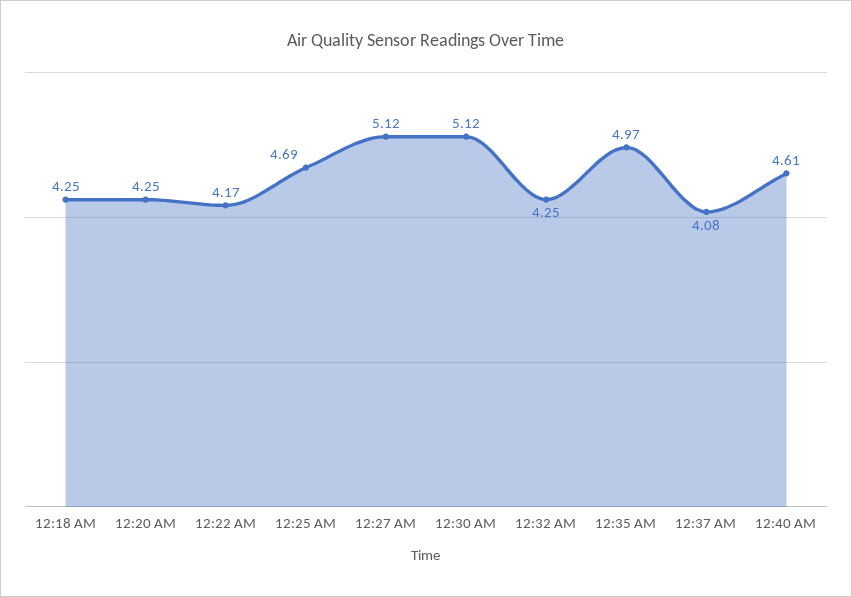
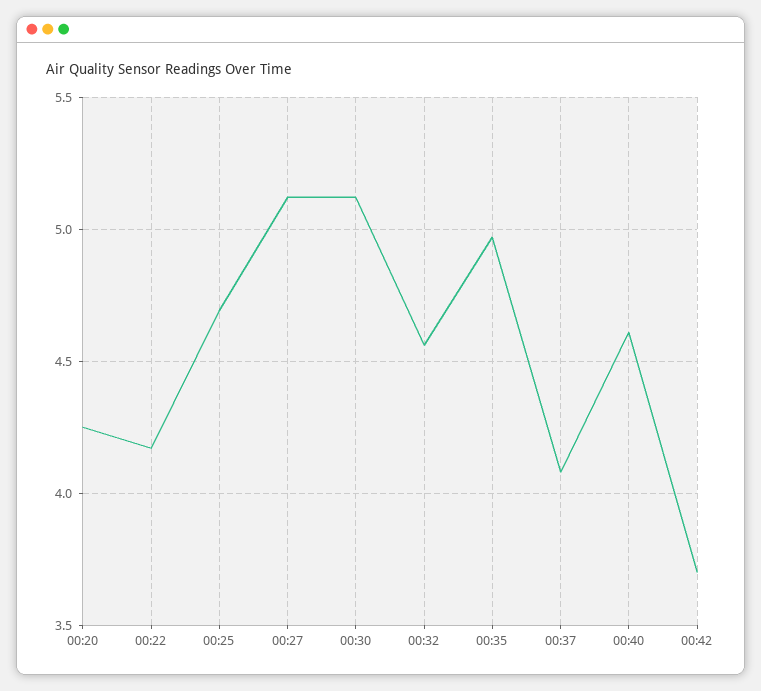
12:18 AM: 4.25 -> none
12:32 AM: 4.25 -> 4.55
00:42: none -> 3.7

